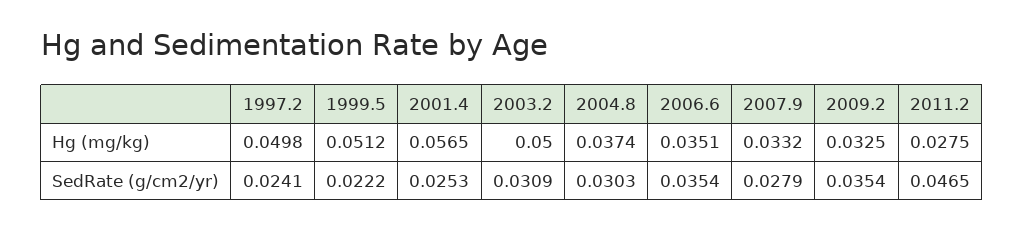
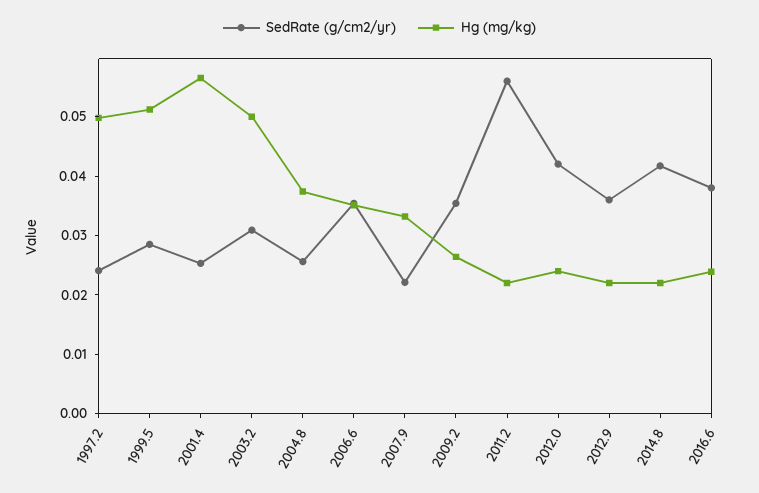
Hg (mg/kg), 2009.2: 0.0325 -> 0.026
Hg (mg/kg), 2011.2: 0.0275 -> 0.022
SedRate (g/cm2/yr), 1999.5: 0.0222 -> 0.028
SedRate (g/cm2/yr), 2004.8: 0.0303 -> 0.026
SedRate (g/cm2/yr), 2007.9: 0.0279 -> 0.022
SedRate (g/cm2/yr), 2011.2: 0.0465 -> 0.056
SedRate (g/cm2/yr), 2012.0: none -> 0.042
Hg (mg/kg), 2012.0: none -> 0.024
SedRate (g/cm2/yr), 2012.9: none -> 0.036
Hg (mg/kg), 2012.9: none -> 0.022
SedRate (g/cm2/yr), 2014.8: none -> 0.042
Hg (mg/kg), 2014.8: none -> 0.022
SedRate (g/cm2/yr), 2016.6: none -> 0.038
Hg (mg/kg), 2016.6: none -> 0.024

